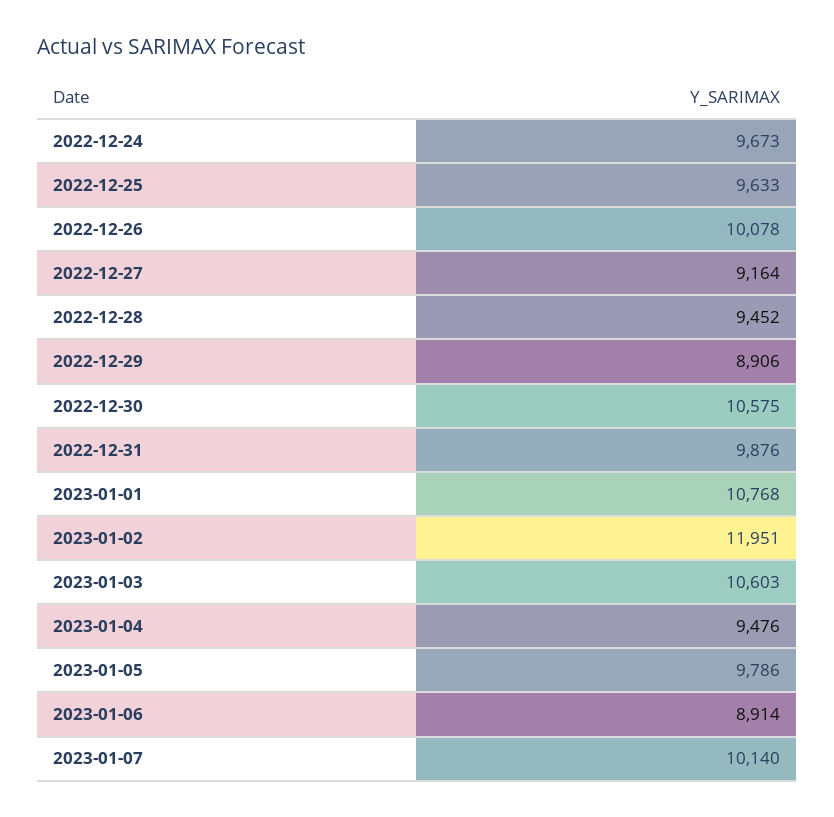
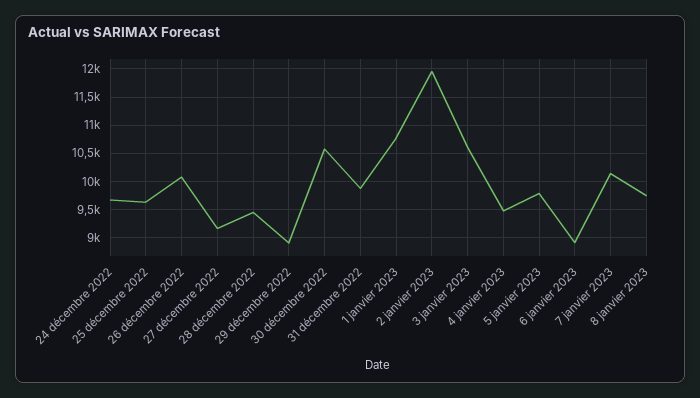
8 janvier 2023: none -> 9750

